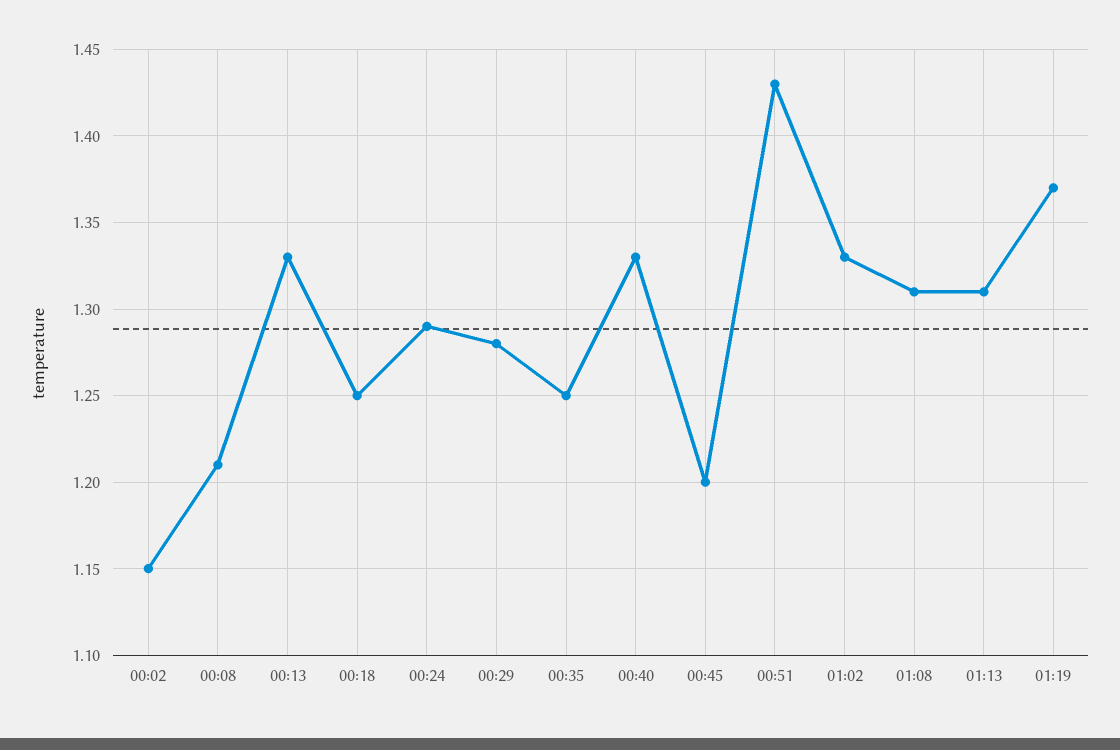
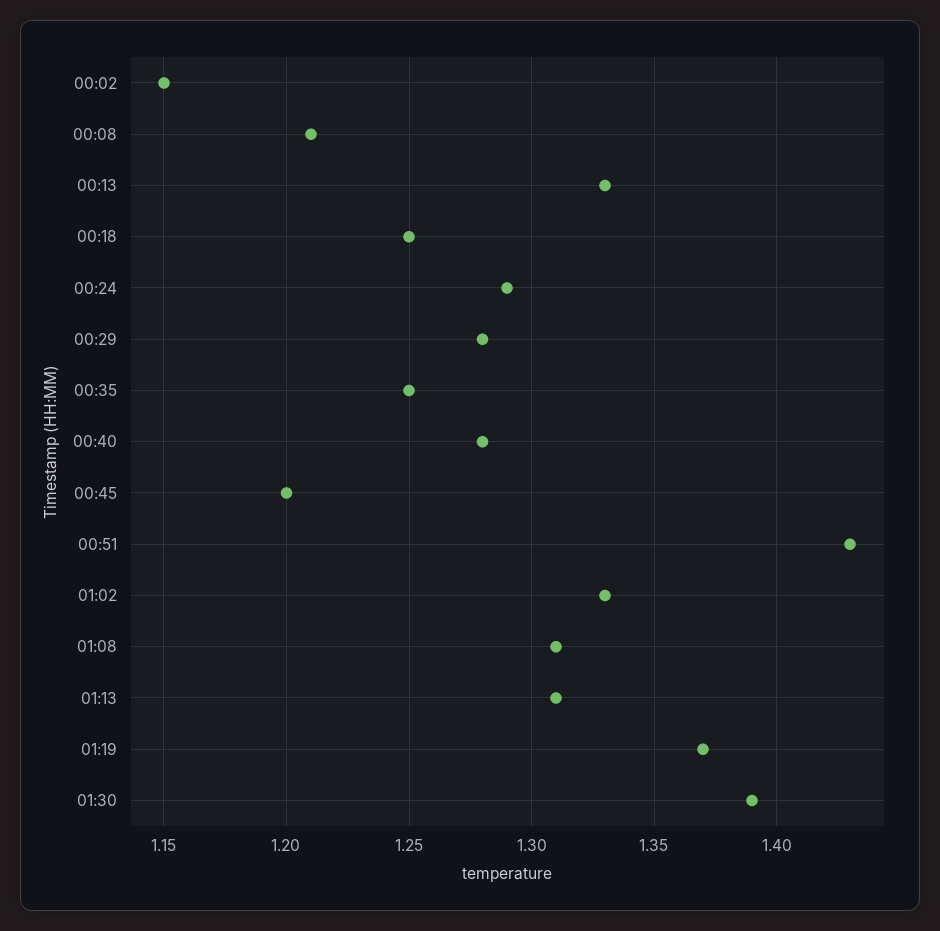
00:40: 1.33 -> 1.28
01:30: none -> 1.39

